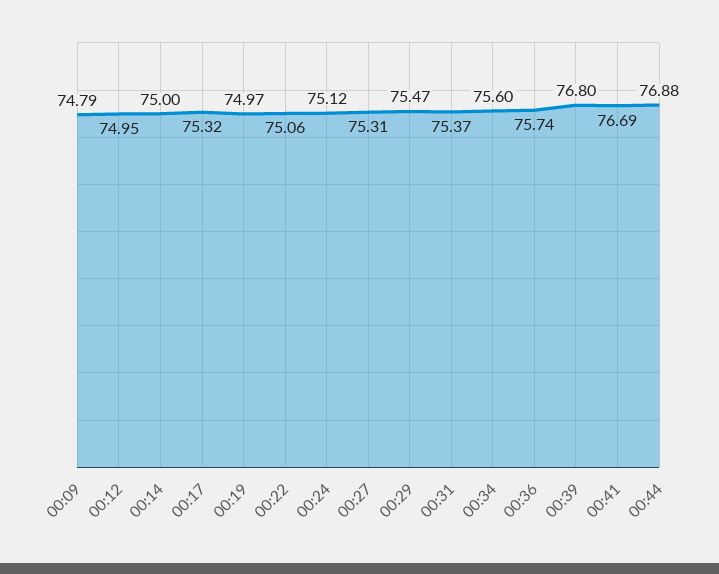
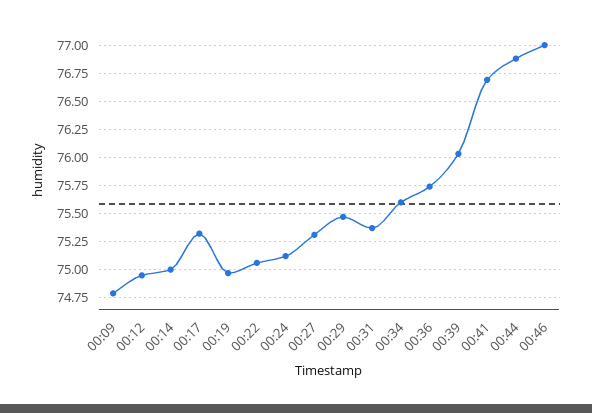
00:39: 76.8 -> 76
00:46: none -> 77

